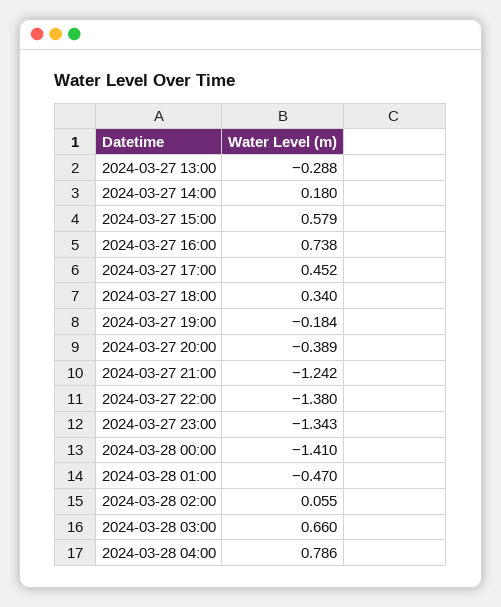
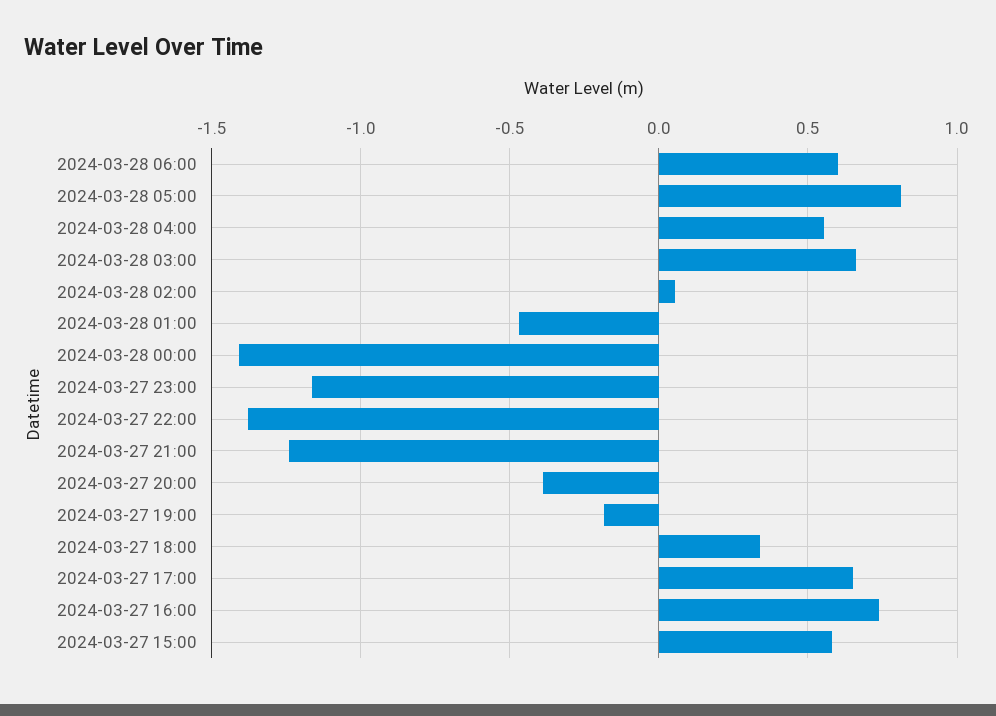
2024-03-27 13:00: -0.288 -> none
2024-03-27 14:00: 0.18 -> none
2024-03-27 17:00: 0.452 -> 0.65
2024-03-27 23:00: -1.343 -> -1.15
2024-03-28 04:00: 0.786 -> 0.55
2024-03-28 06:00: none -> 0.6
2024-03-28 05:00: none -> 0.8

